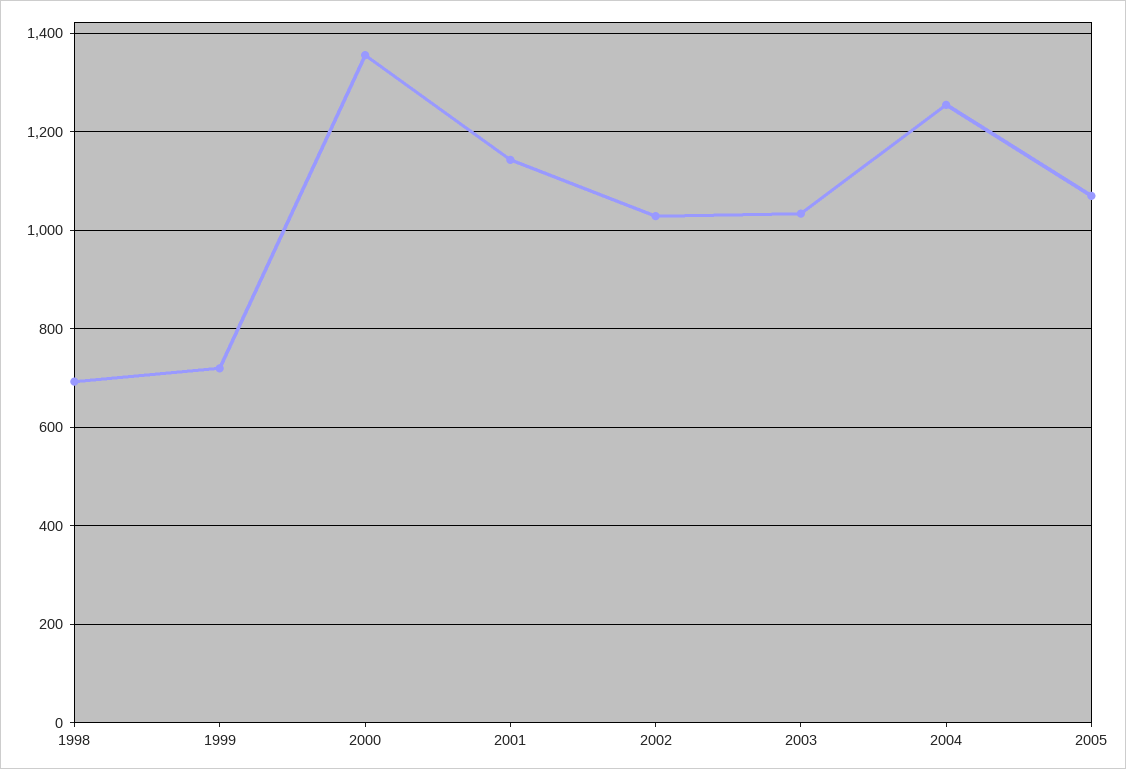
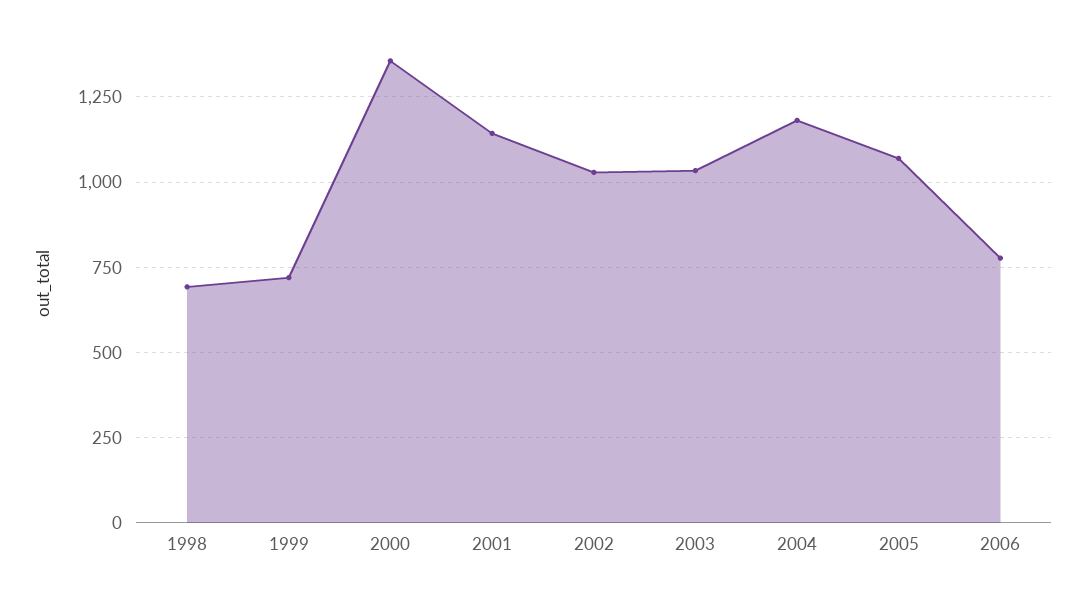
2004: 1260 -> 1175
2006: none -> 775

